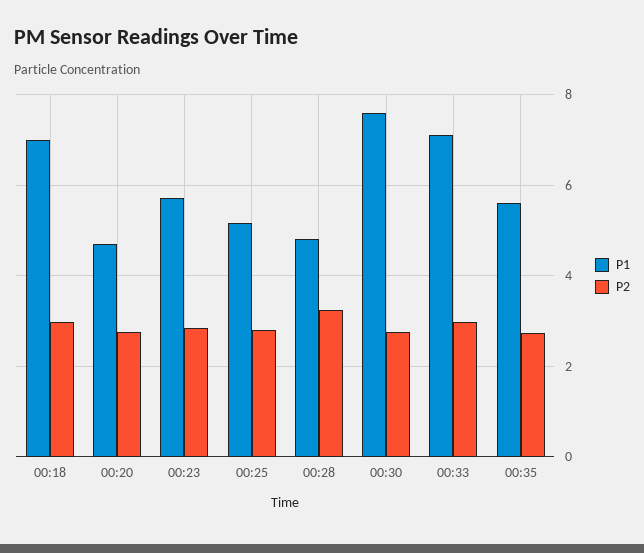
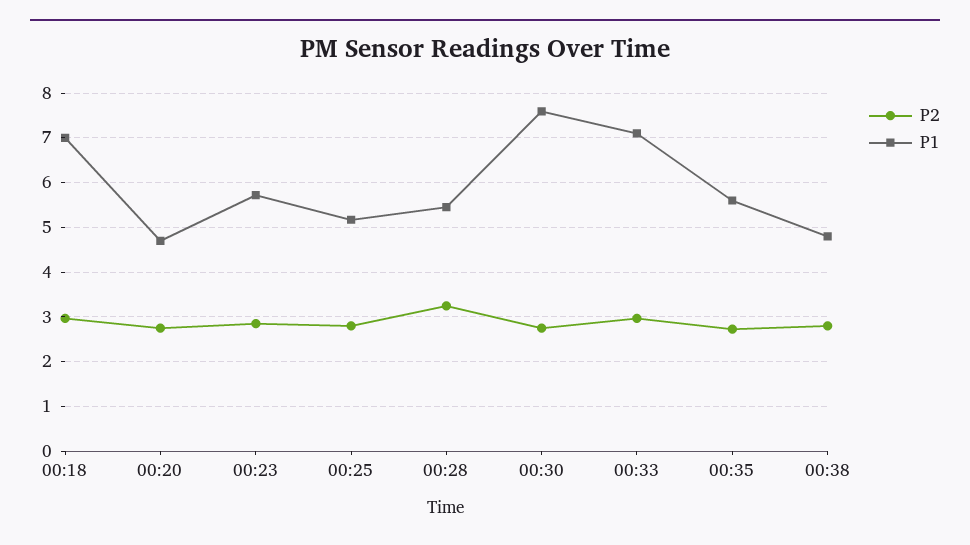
P1, 00:28: 4.8 -> 5.4
P2, 00:38: none -> 2.8
P1, 00:38: none -> 4.8

